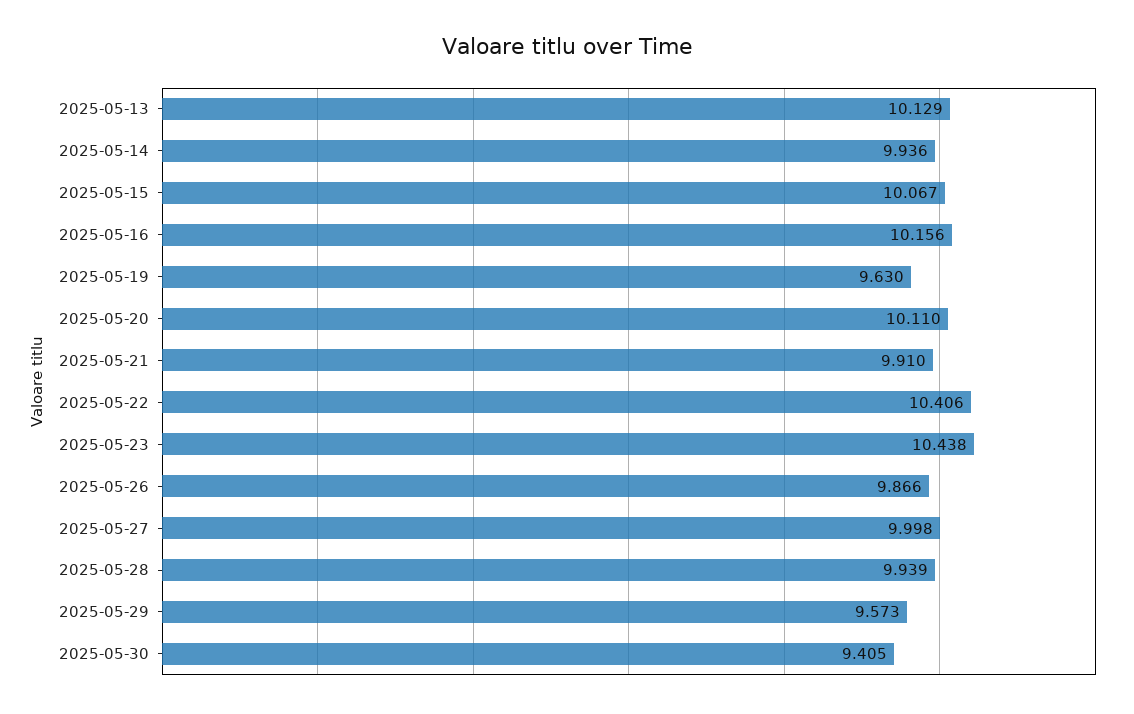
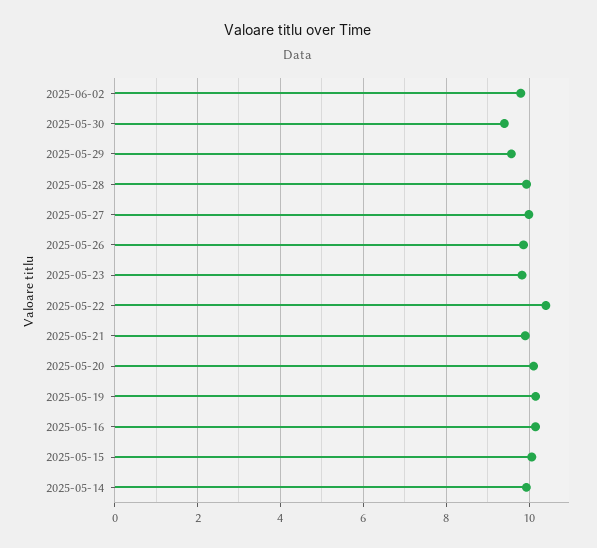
2025-05-13: 10.129 -> none
2025-05-19: 9.63 -> 10.2
2025-05-23: 10.438 -> 9.8
2025-06-02: none -> 9.8

